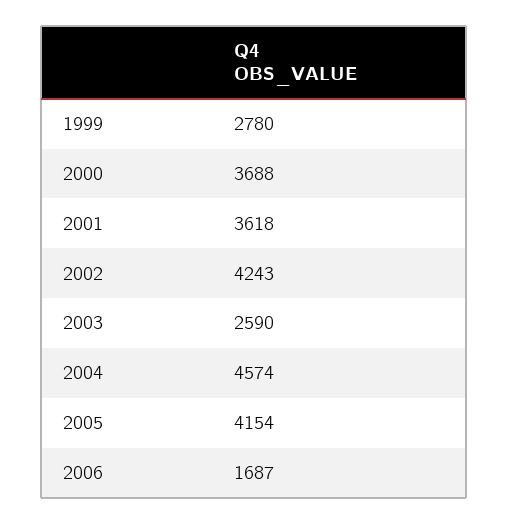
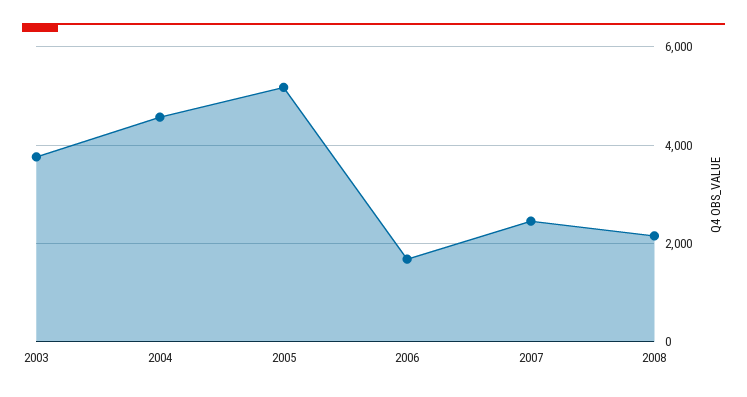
1999: 2780 -> none
2000: 3688 -> none
2001: 3618 -> none
2002: 4243 -> none
2003: 2590 -> 3800
2005: 4154 -> 5200
2007: none -> 2400
2008: none -> 2200

